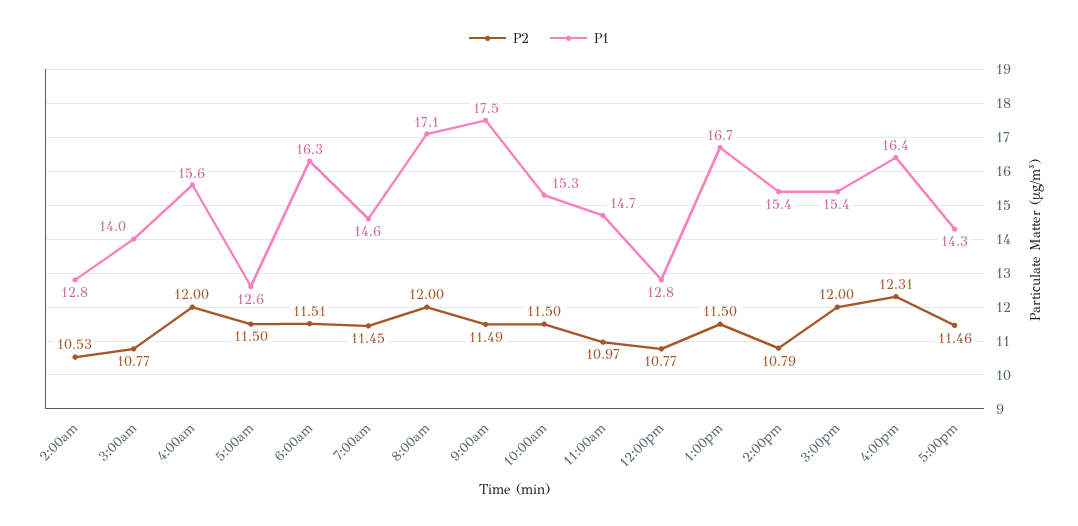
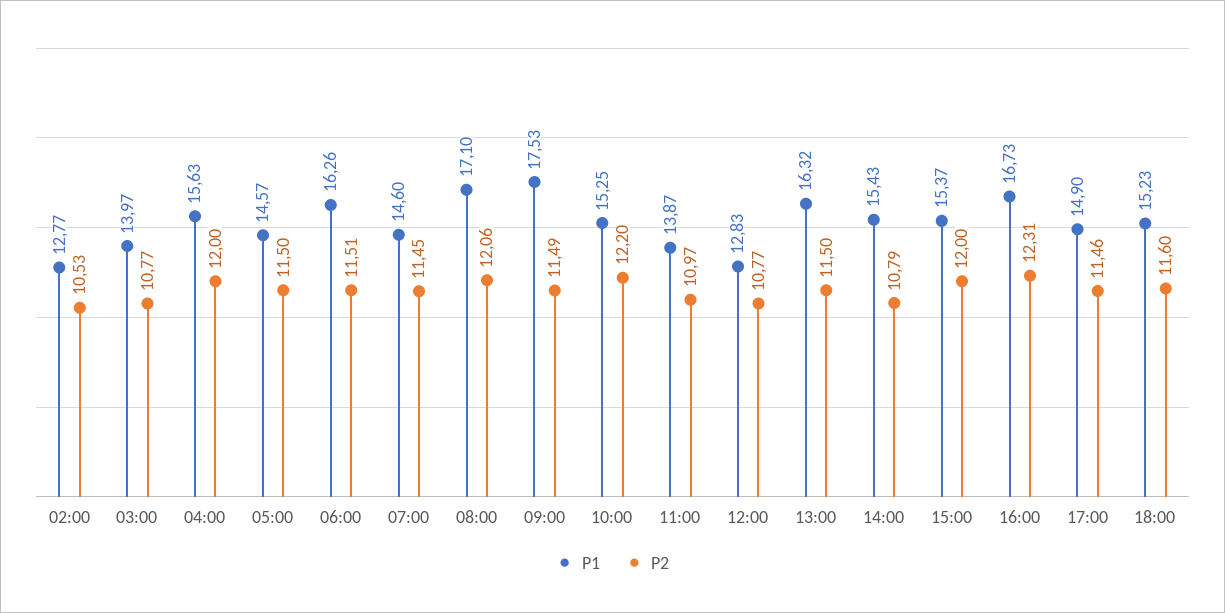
P1, 5:00am: 12.6 -> 14.57
P2, 8:00am: 12 -> 12.06
P2, 10:00am: 11.5 -> 12.2
P1, 11:00am: 14.7 -> 13.87
P1, 1:00pm: 16.7 -> 16.32
P1, 4:00pm: 16.4 -> 16.73
P1, 5:00pm: 14.3 -> 14.9
P1, 18:00: none -> 15.23
P2, 18:00: none -> 11.6

